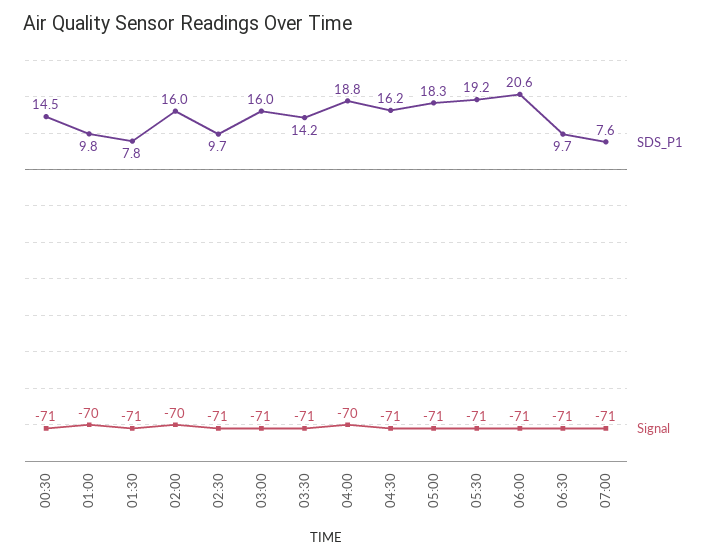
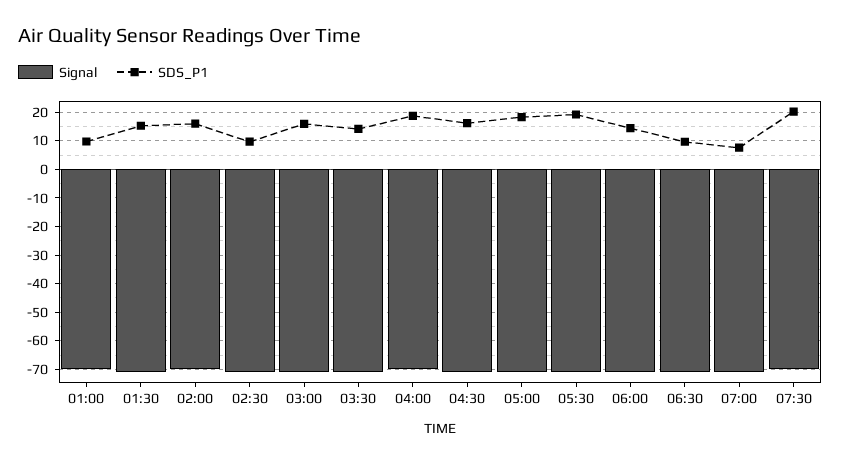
SDS_P1, 00:30: 14.5 -> none
Signal, 00:30: -71 -> none
SDS_P1, 01:30: 7.8 -> 15
SDS_P1, 06:00: 20.6 -> 15
Signal, 07:30: none -> -70
SDS_P1, 07:30: none -> 20

